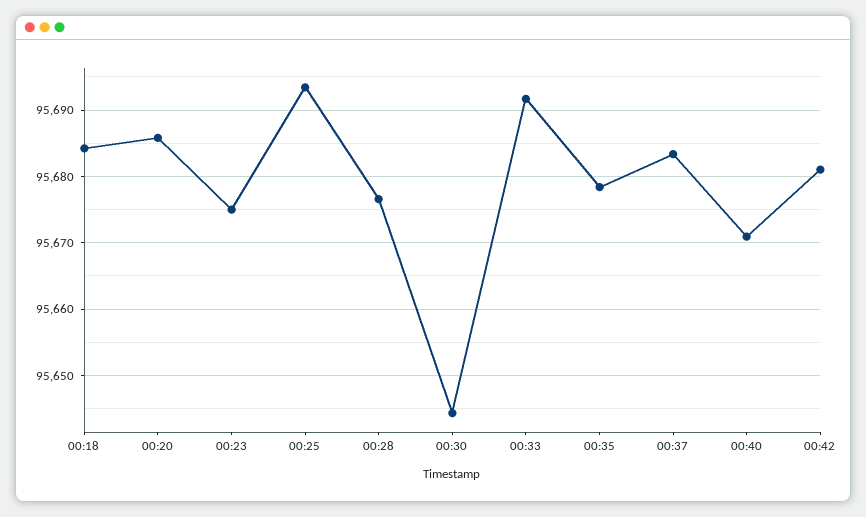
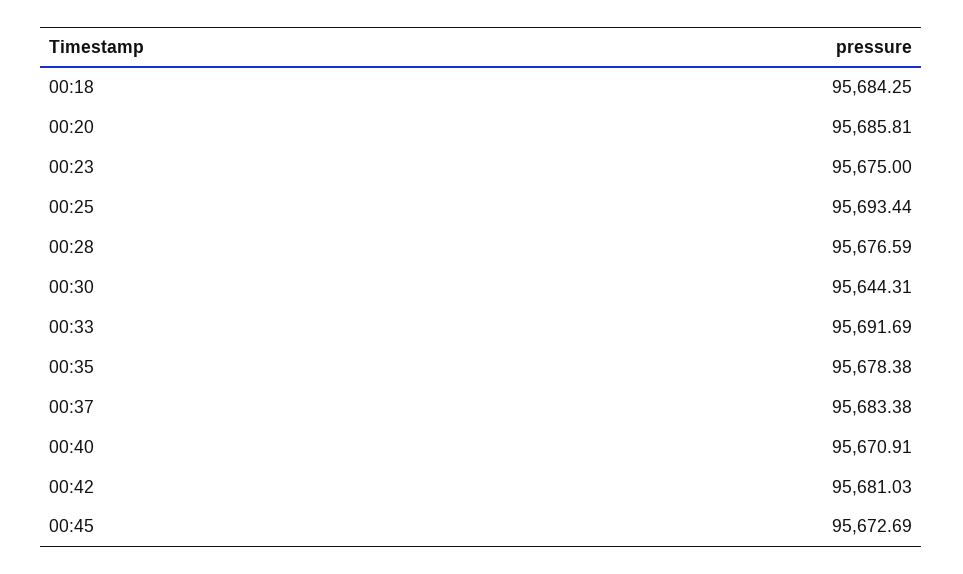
00:45: none -> 95672.69

